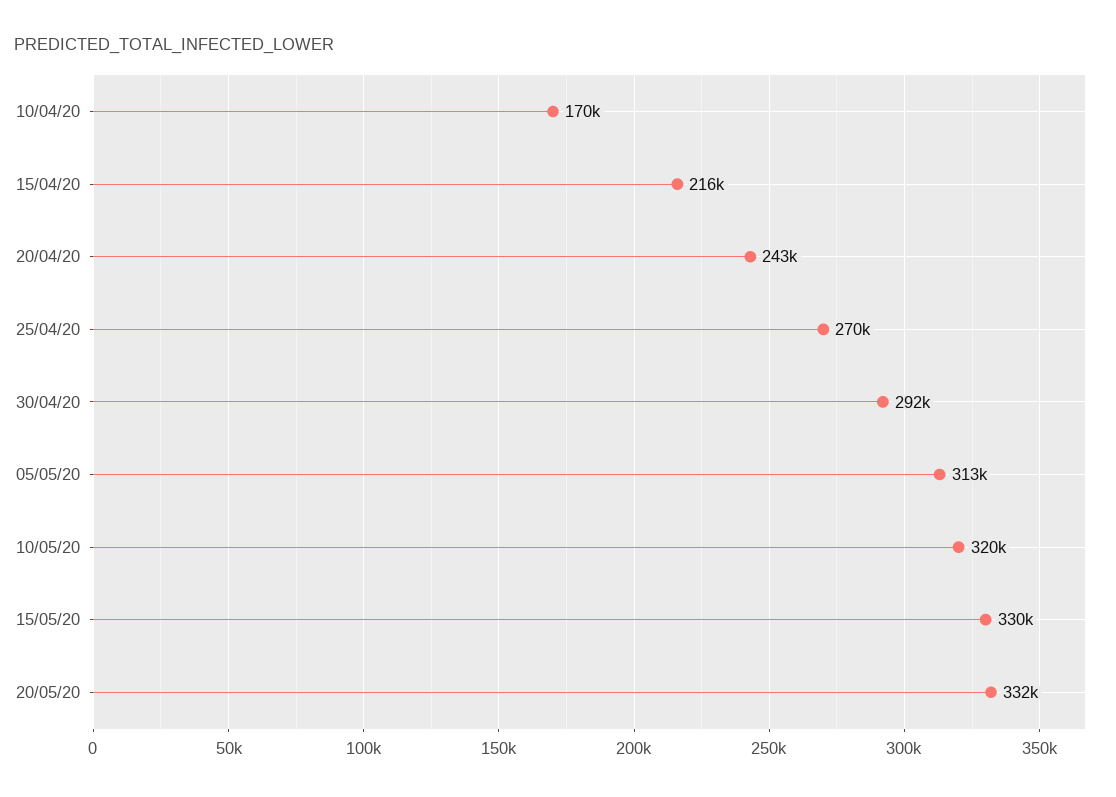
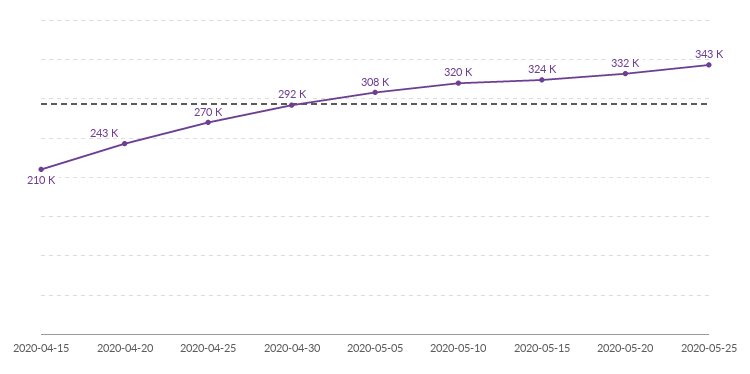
10/04/20: 170000 -> none
15/04/20: 216000 -> 210000
05/05/20: 313000 -> 308000
15/05/20: 330000 -> 324000
2020-05-25: none -> 343000

